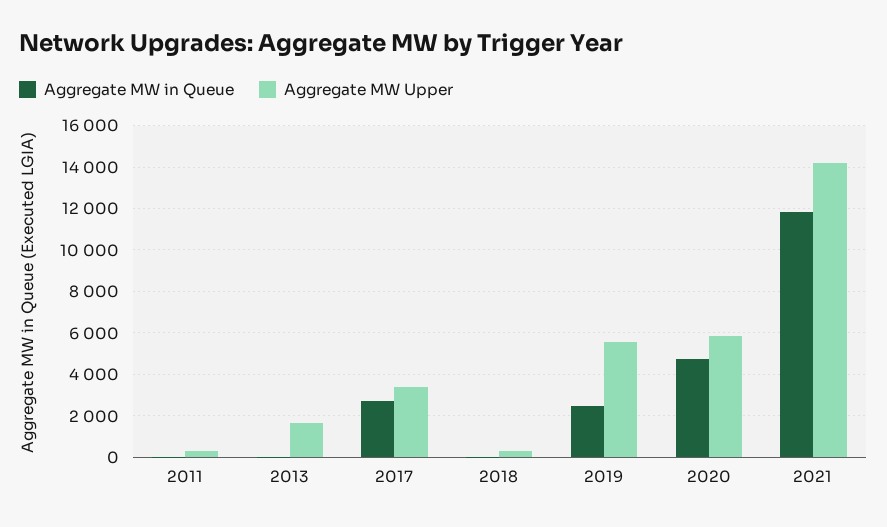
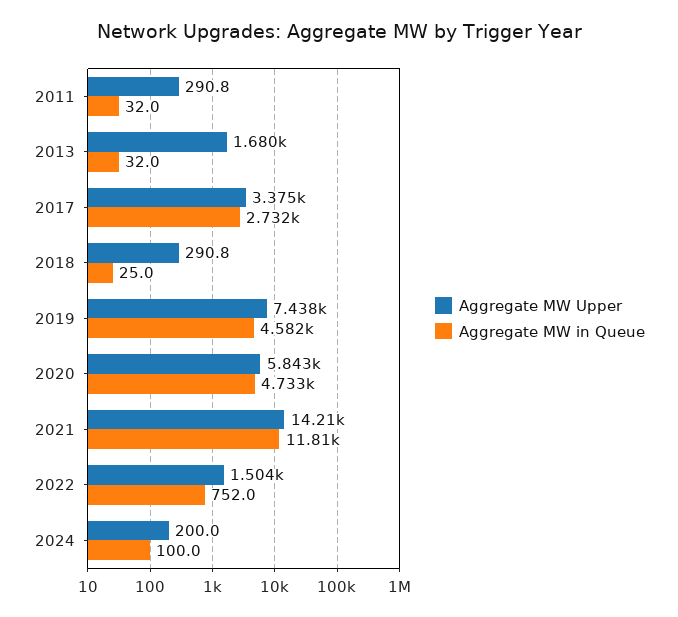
Aggregate MW in Queue, 2019: 2500 -> 4582
Aggregate MW Upper, 2019: 5500 -> 7438
Aggregate MW Upper, 2022: none -> 1504
Aggregate MW in Queue, 2022: none -> 752
Aggregate MW Upper, 2024: none -> 200
Aggregate MW in Queue, 2024: none -> 100

